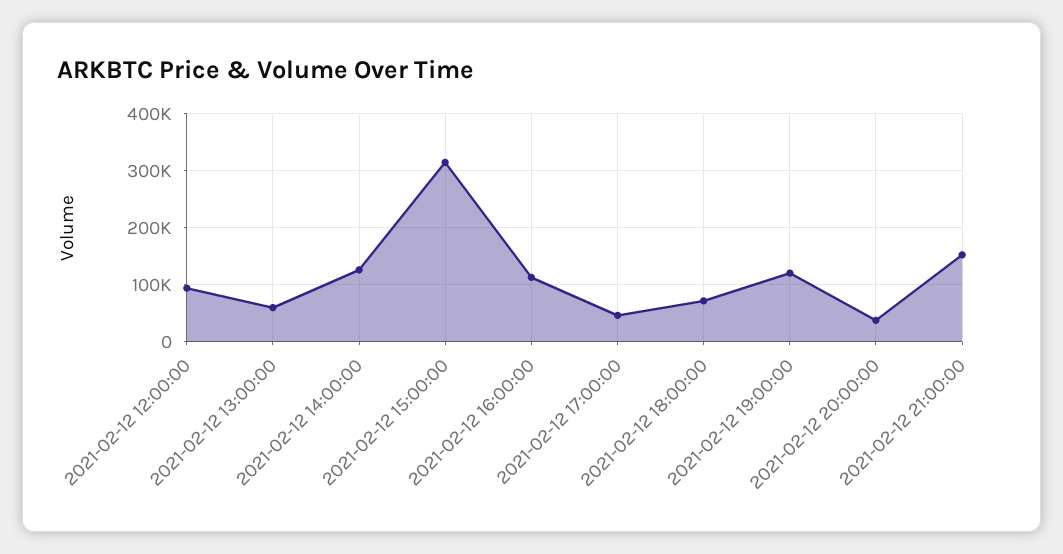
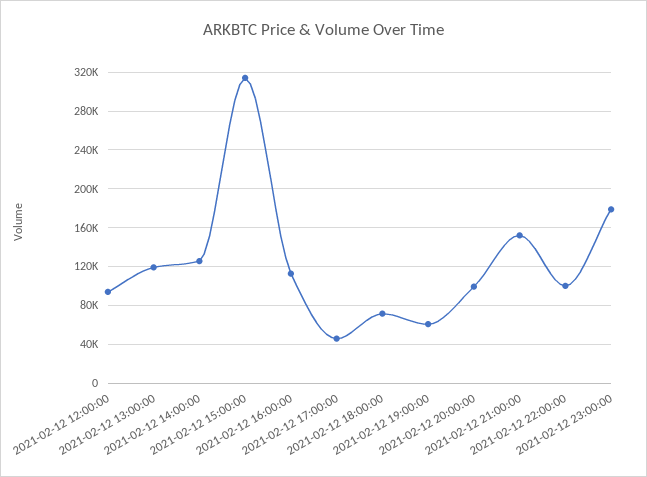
2021-02-12 13:00:00: 60000 -> 120000
2021-02-12 19:00:00: 120000 -> 60000
2021-02-12 20:00:00: 40000 -> 100000
2021-02-12 22:00:00: none -> 100000
2021-02-12 23:00:00: none -> 180000

